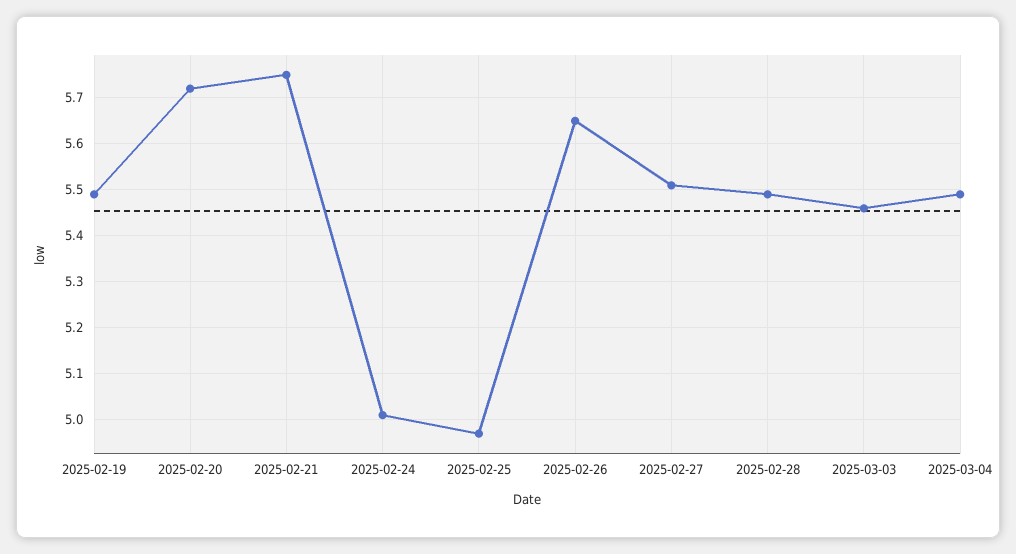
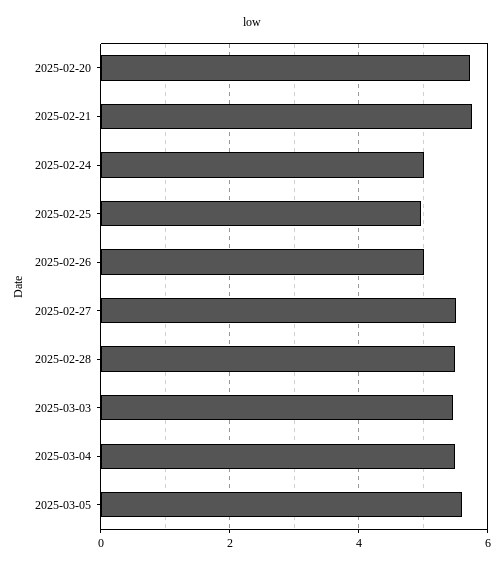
2025-02-19: 5.5 -> none
2025-02-26: 5.65 -> 5
2025-03-05: none -> 5.6

